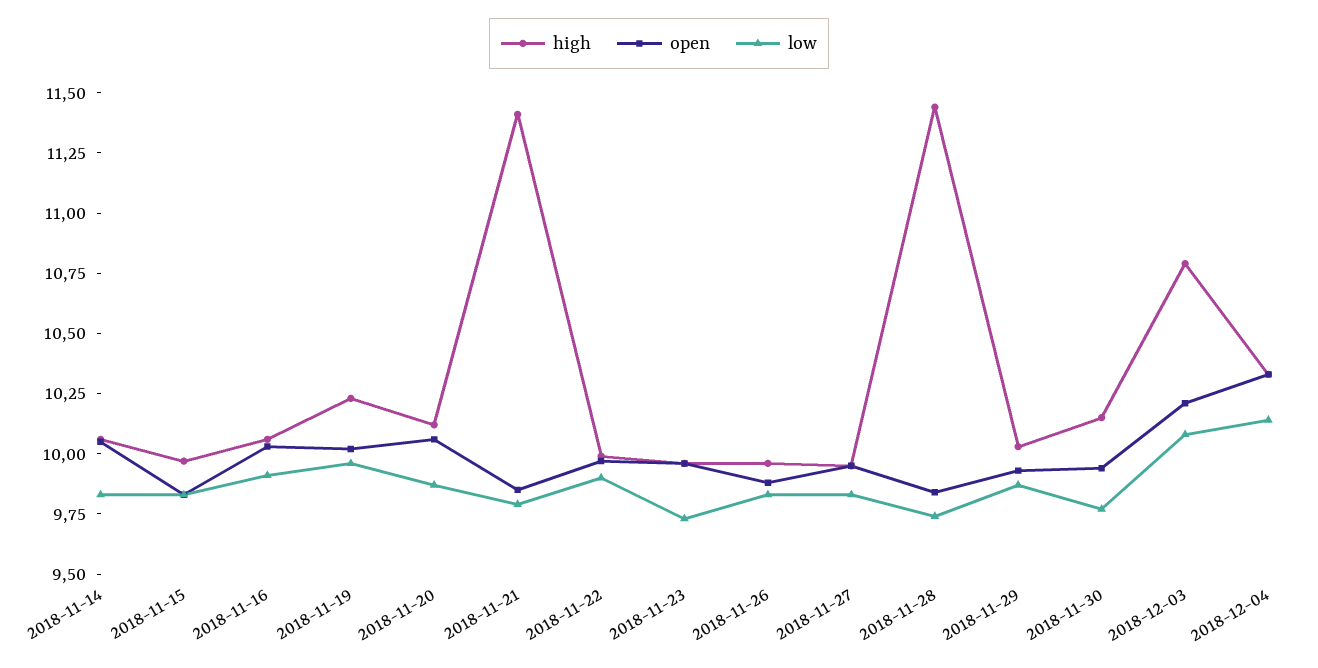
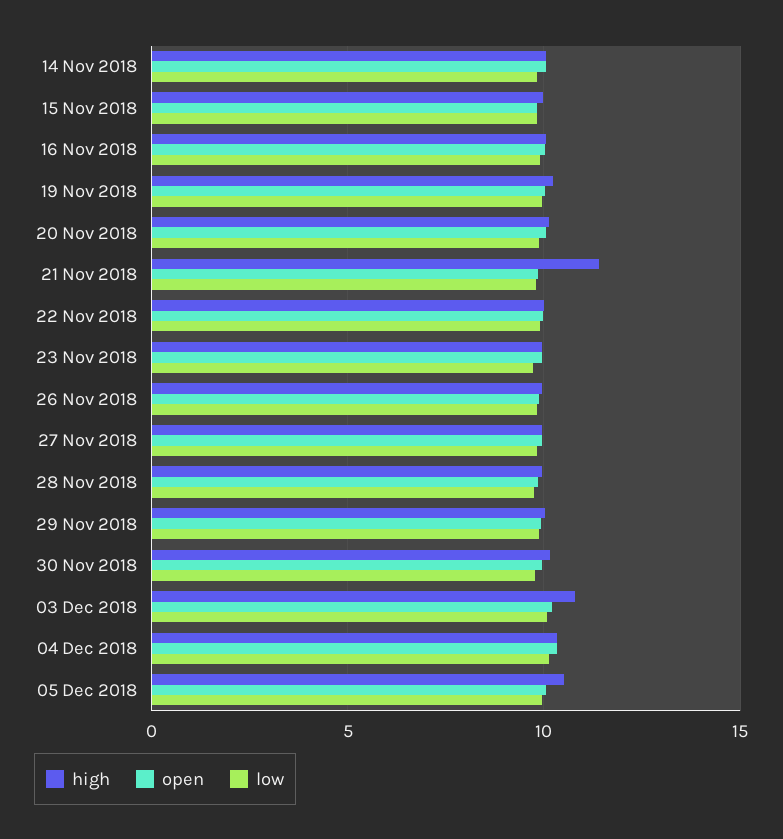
high, 2018-11-28: 11.45 -> 10
high, 05 Dec 2018: none -> 10.5
open, 05 Dec 2018: none -> 10
low, 05 Dec 2018: none -> 10

